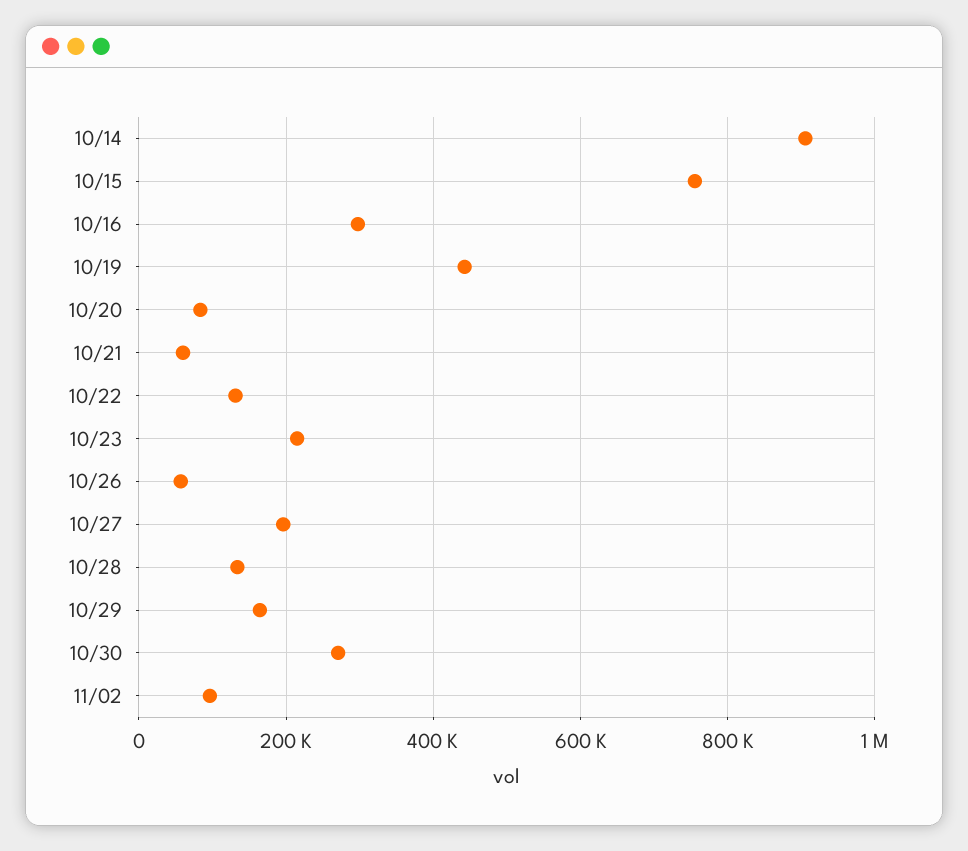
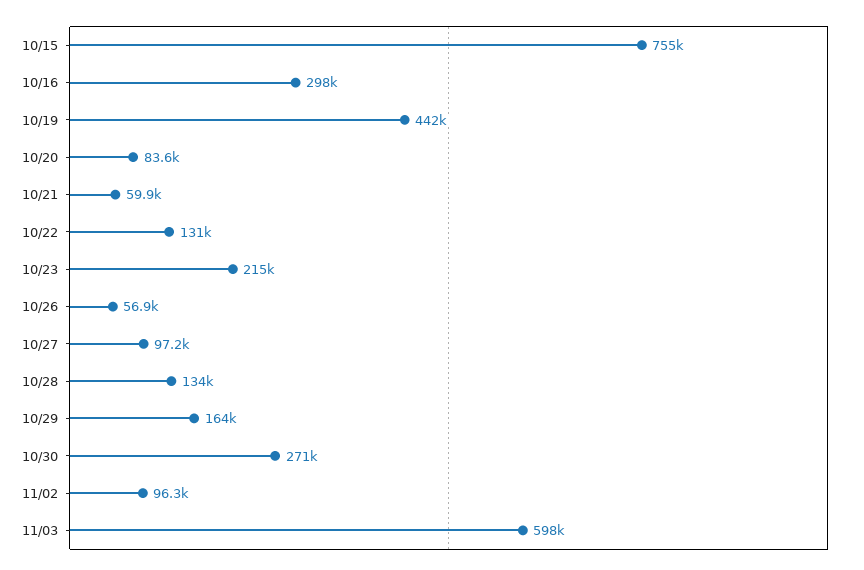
10/14: 900000 -> none
10/27: 200000 -> 97200
11/03: none -> 598000

